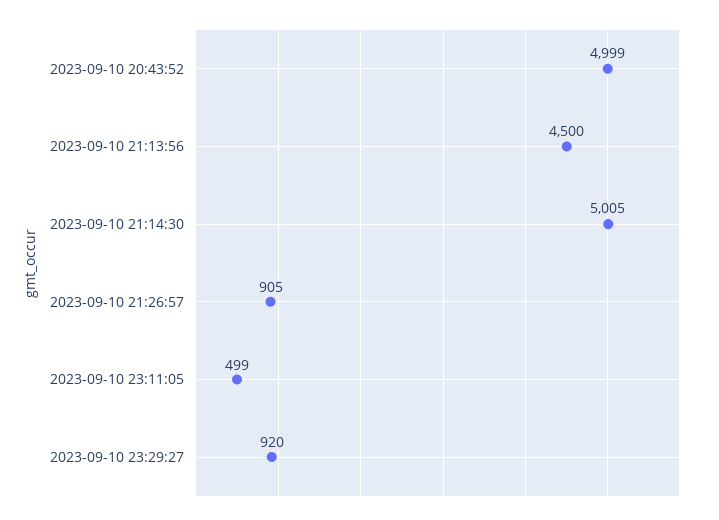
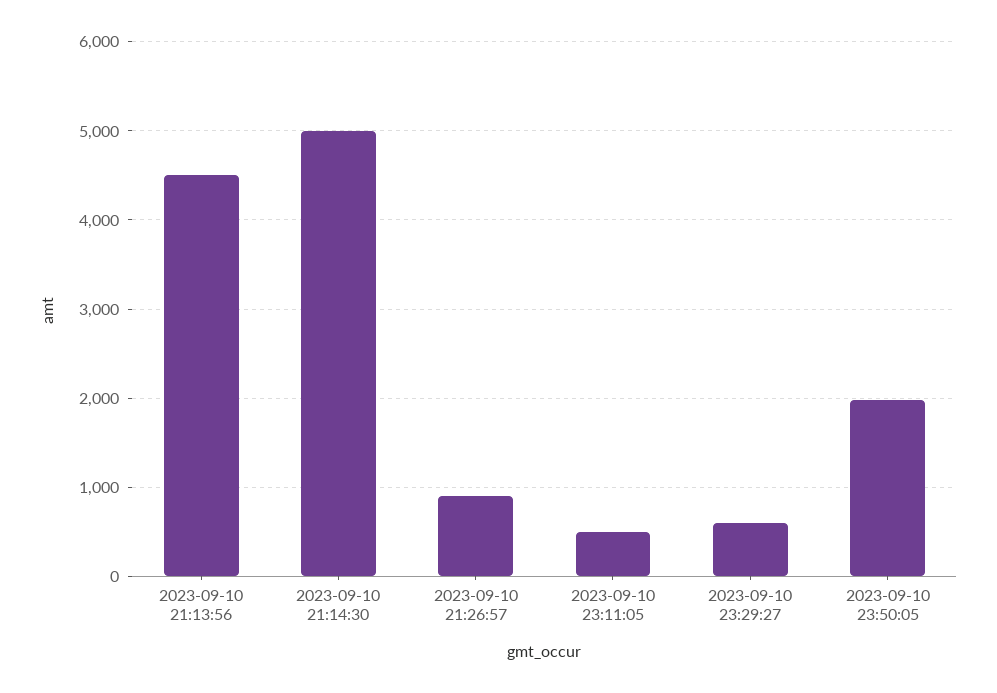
2023-09-10 20:43:52: 4999 -> none
2023-09-10 23:29:27: 920 -> 600
2023-09-10 23:50:05: none -> 2000

